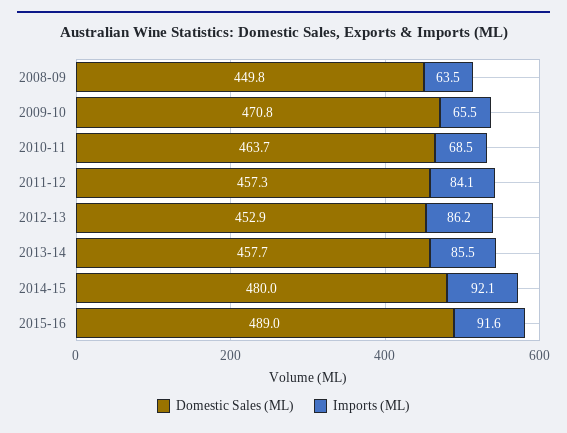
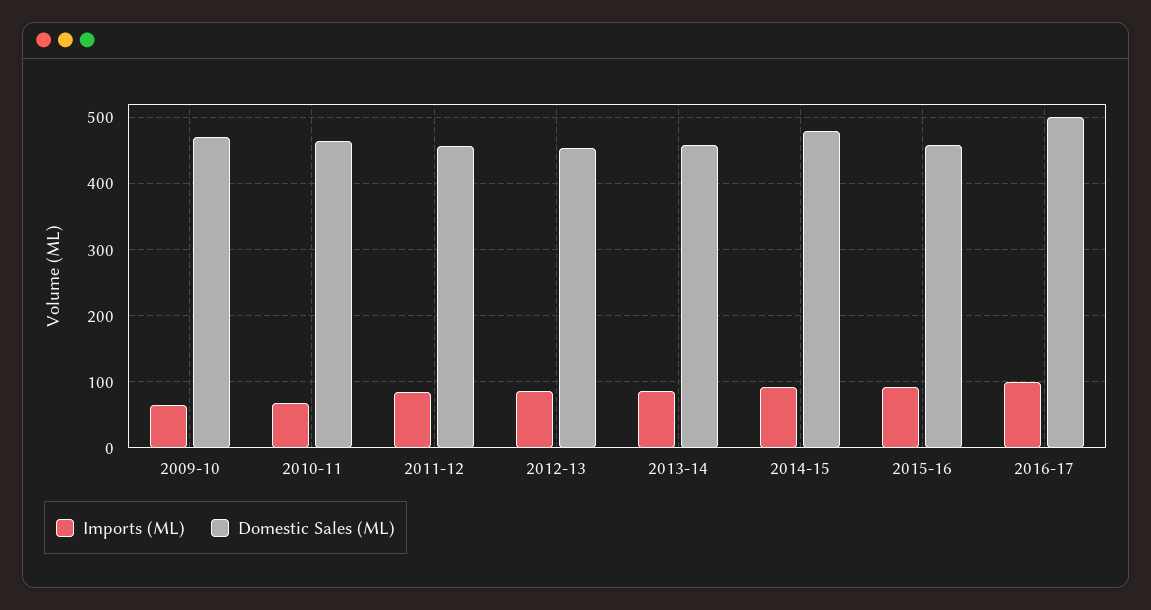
Domestic Sales (ML), 2008-09: 449.8 -> none
Imports (ML), 2008-09: 63.5 -> none
Domestic Sales (ML), 2015-16: 489 -> 460
Imports (ML), 2016-17: none -> 100
Domestic Sales (ML), 2016-17: none -> 500

